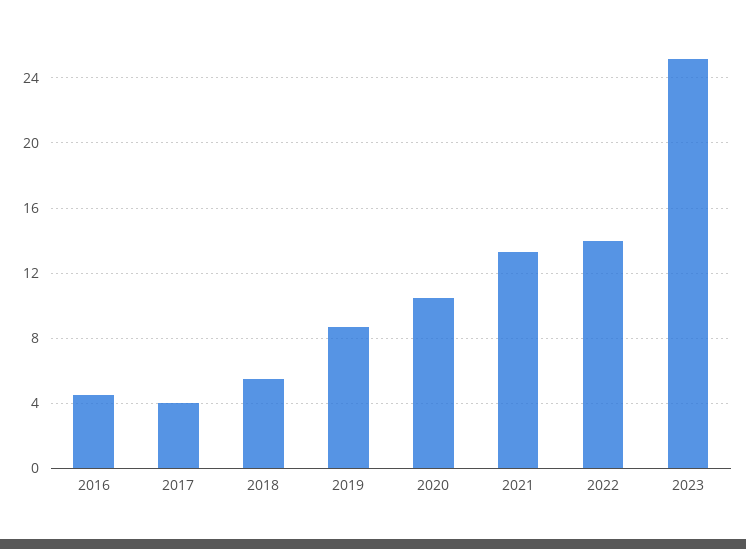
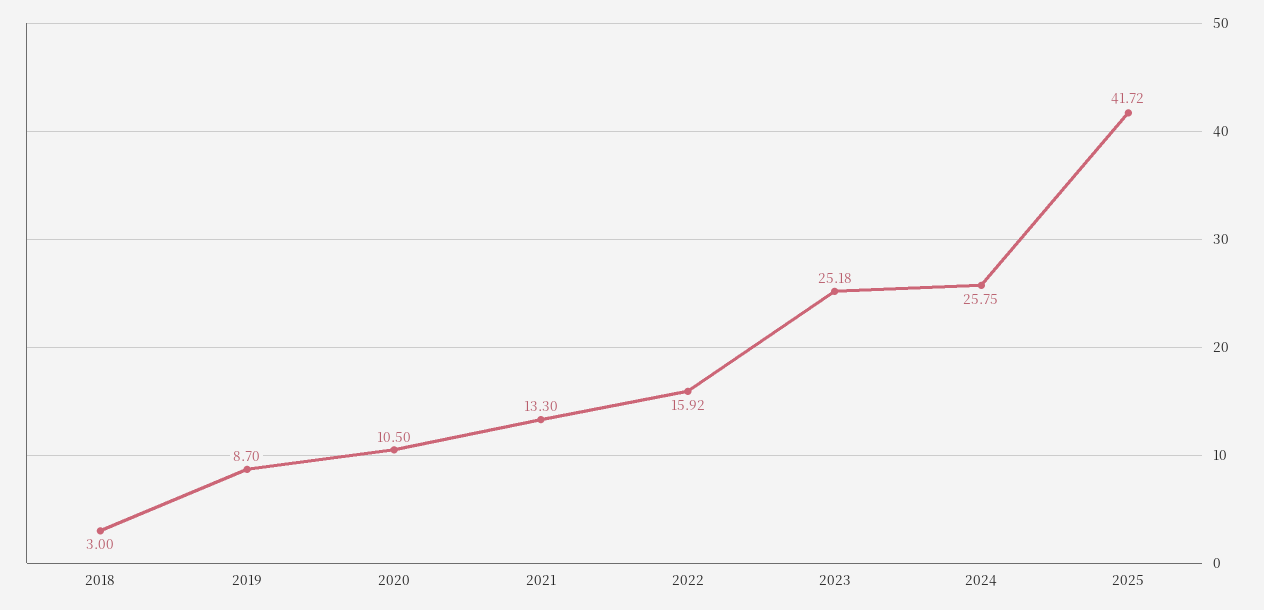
2016: 4.5 -> none
2017: 4 -> none
2018: 5.5 -> 3
2022: 14 -> 15.92
2024: none -> 25.75
2025: none -> 41.72

